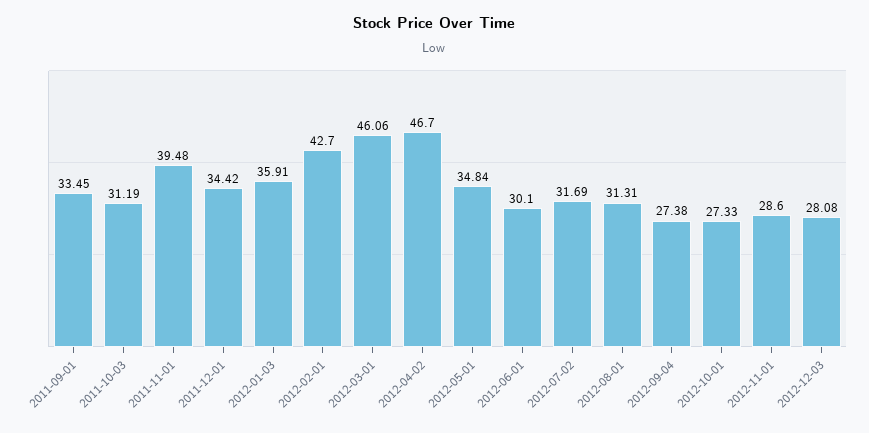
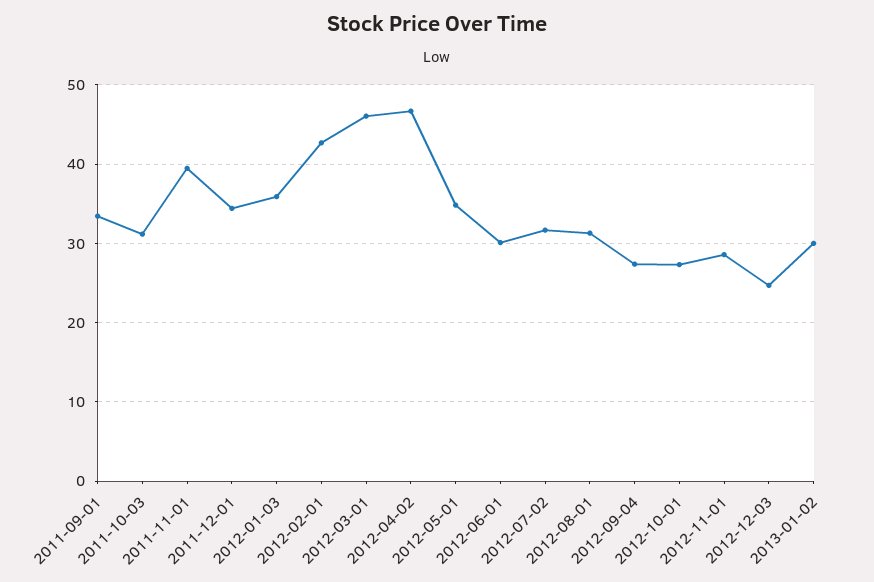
2012-12-03: 28.08 -> 25
2013-01-02: none -> 30

